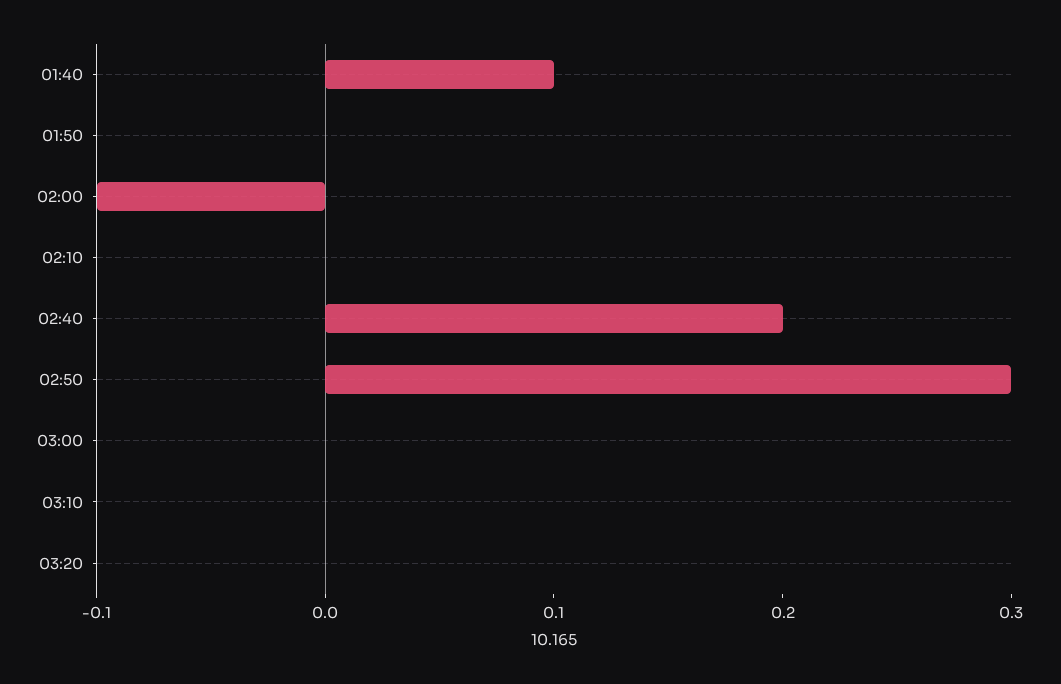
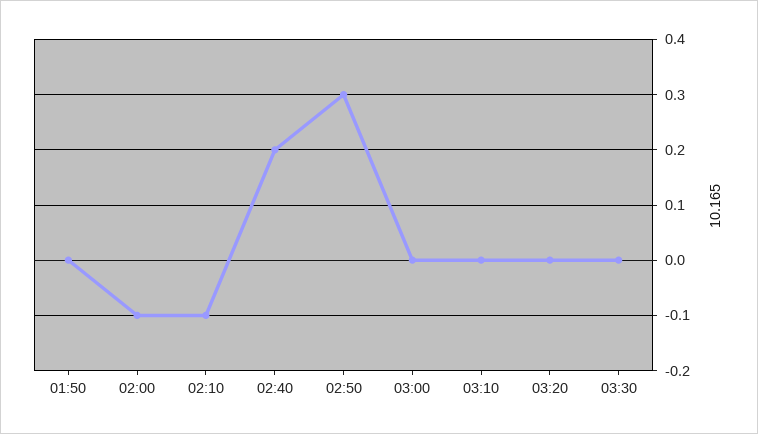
01:40: 0.1 -> none
02:10: 0 -> -0.1
03:30: none -> 0

